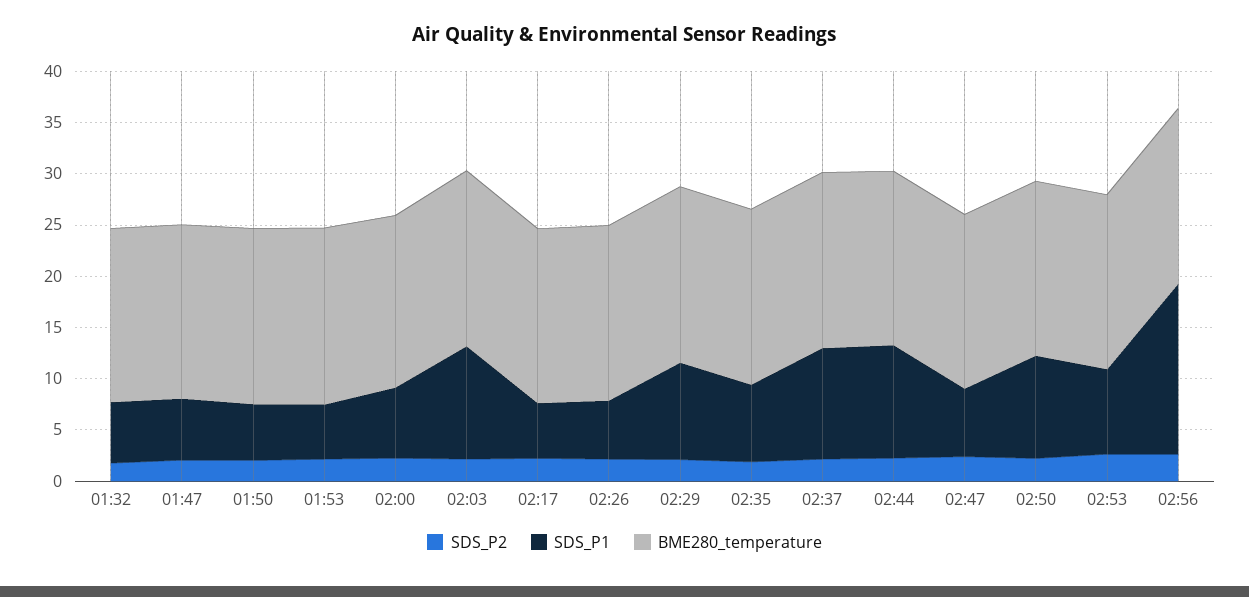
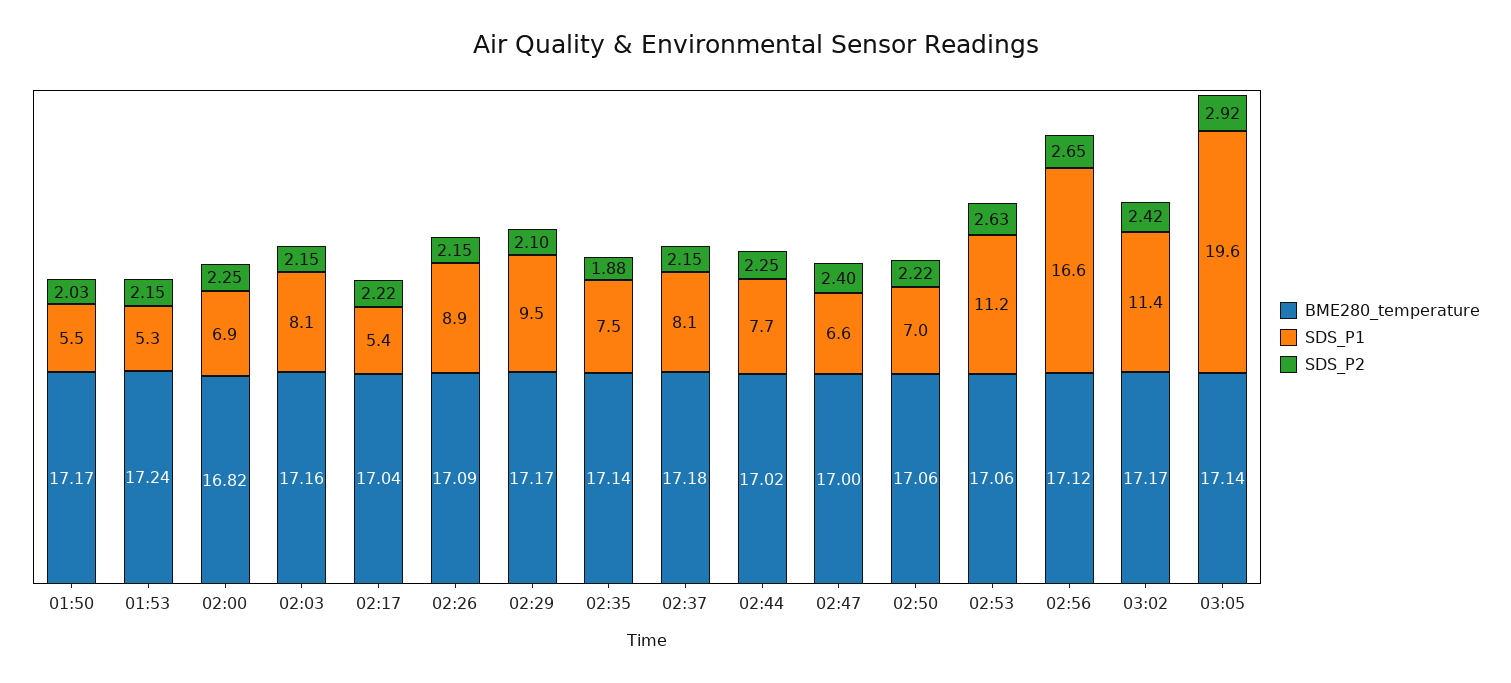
SDS_P2, 01:32: 2 -> none
SDS_P1, 01:32: 6 -> none
BME280_temperature, 01:32: 17 -> none
SDS_P2, 01:47: 2 -> none
SDS_P1, 01:47: 6 -> none
BME280_temperature, 01:47: 17 -> none
SDS_P1, 02:03: 11 -> 8.1
SDS_P1, 02:26: 6 -> 8.9
SDS_P1, 02:37: 11 -> 8.1
SDS_P1, 02:44: 11 -> 7.7
SDS_P1, 02:50: 10 -> 7
SDS_P1, 02:53: 8 -> 11.2
BME280_temperature, 03:02: none -> 17.17
SDS_P1, 03:02: none -> 11.4
SDS_P2, 03:02: none -> 2.42
BME280_temperature, 03:05: none -> 17.14
SDS_P1, 03:05: none -> 19.6
SDS_P2, 03:05: none -> 2.92

